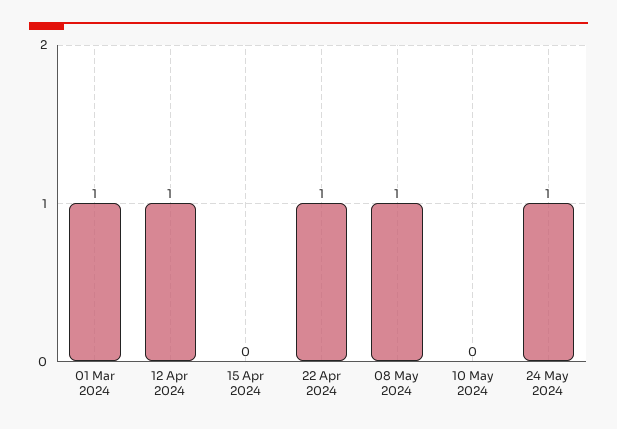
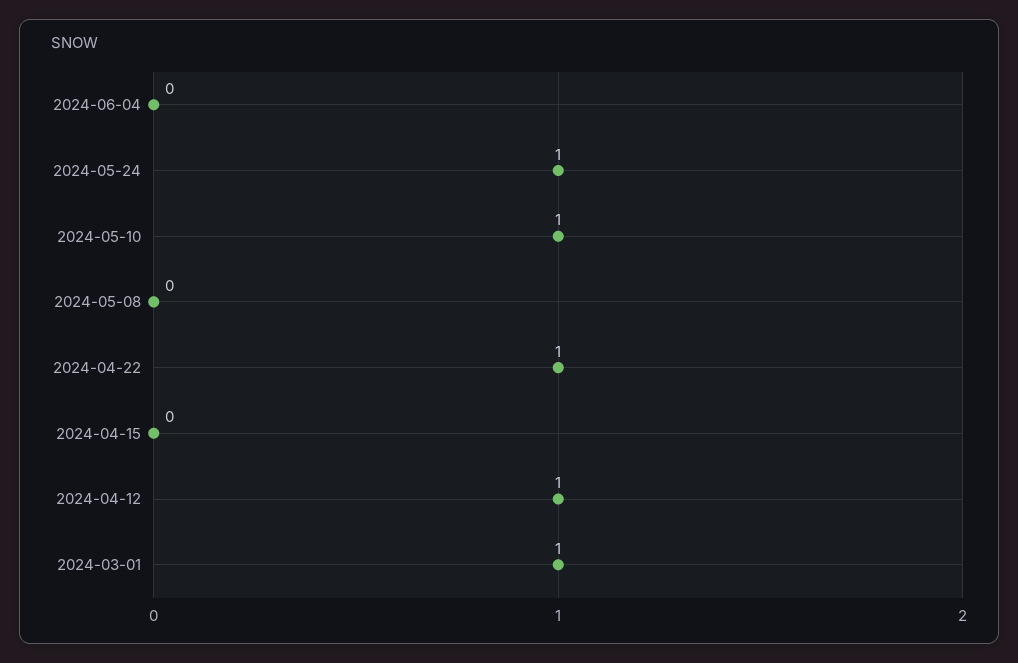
08 May 2024: 1 -> 0
10 May 2024: 0 -> 1
2024-06-04: none -> 0

